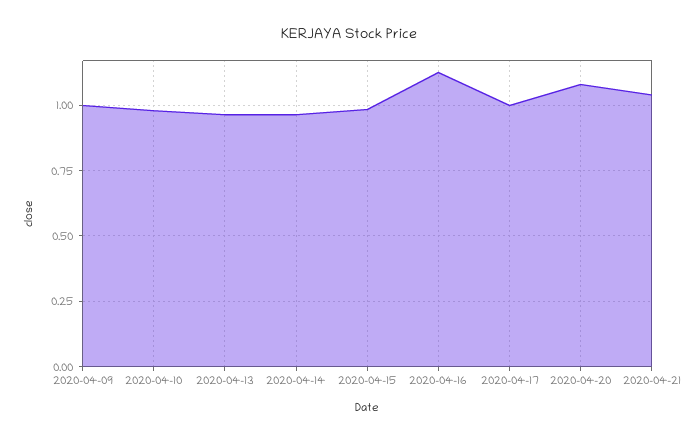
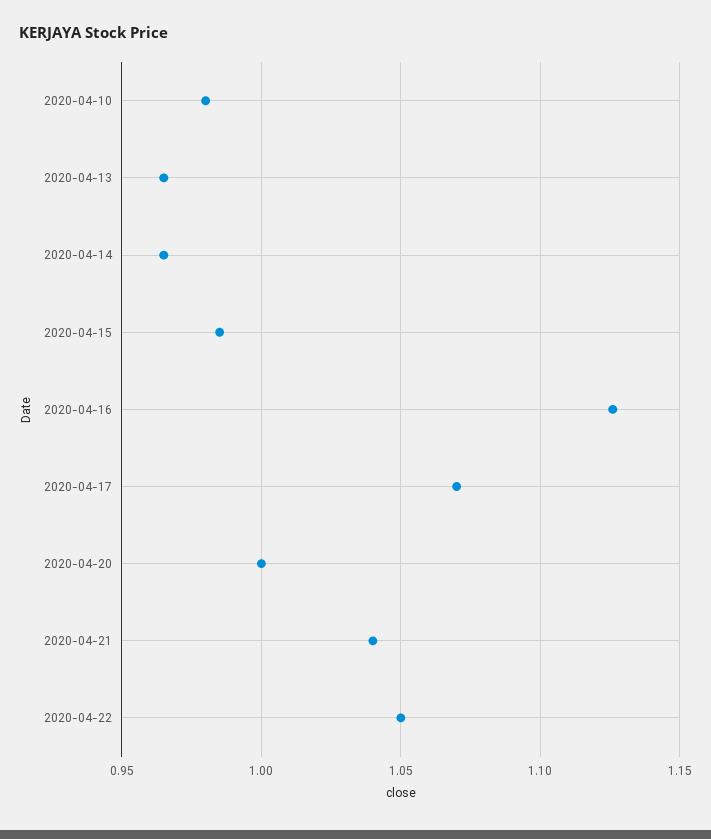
2020-04-09: 1 -> none
2020-04-17: 1 -> 1.07
2020-04-20: 1.075 -> 1
2020-04-22: none -> 1.05

